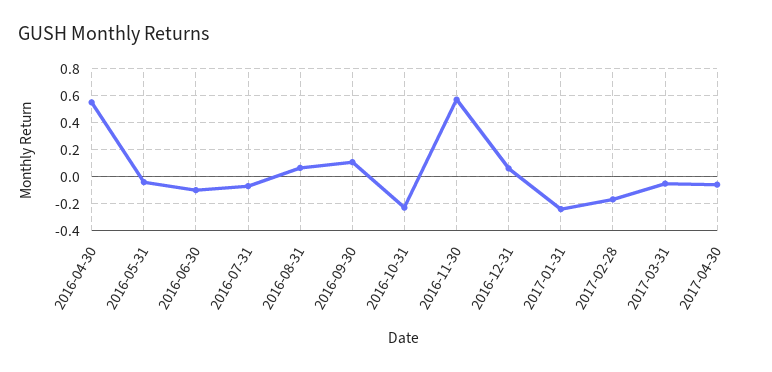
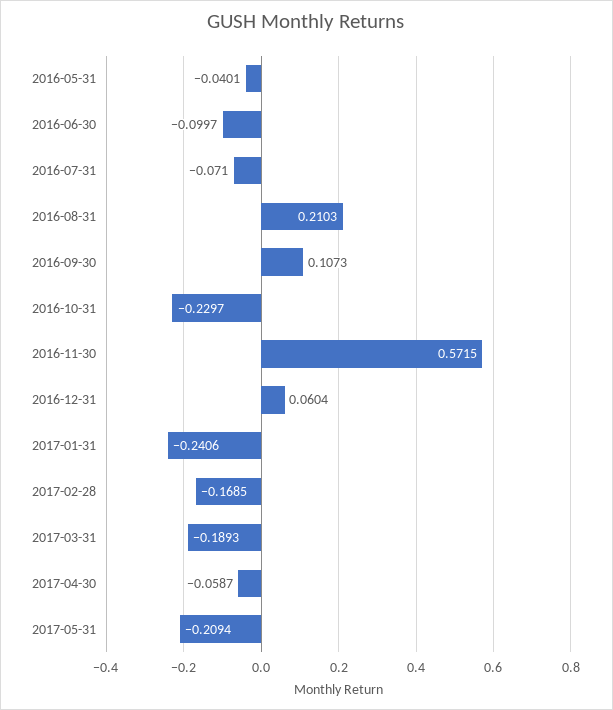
2016-04-30: 0.55 -> none
2016-08-31: 0.05 -> 0.2103
2017-03-31: -0.05 -> -0.1893
2017-05-31: none -> -0.2094

